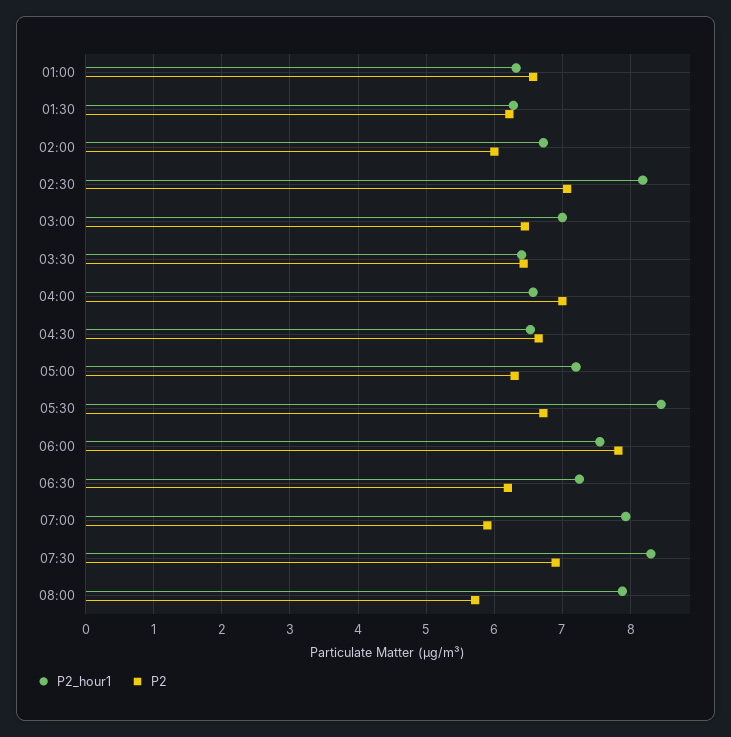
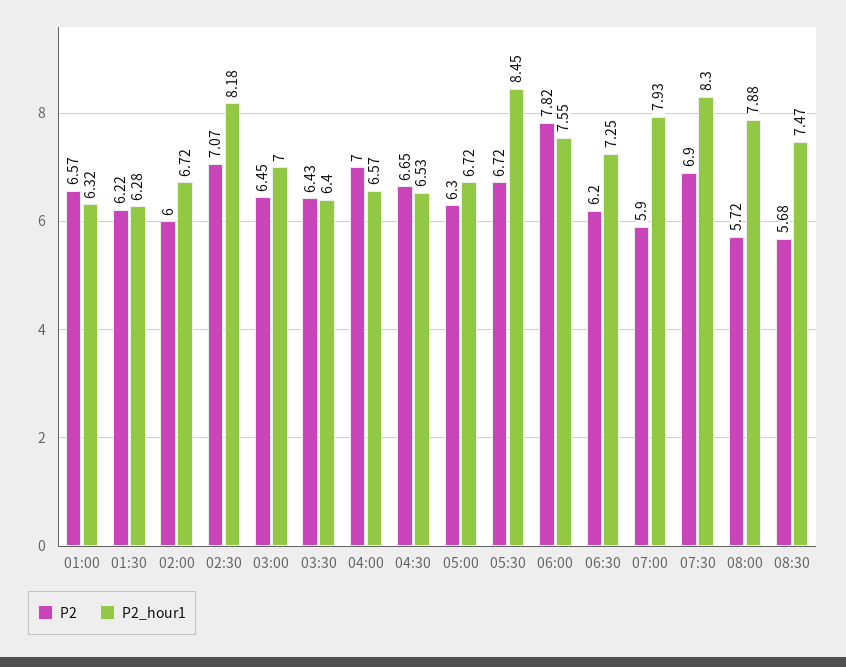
P2_hour1, 05:00: 7.2 -> 6.72
P2, 08:30: none -> 5.68
P2_hour1, 08:30: none -> 7.47

